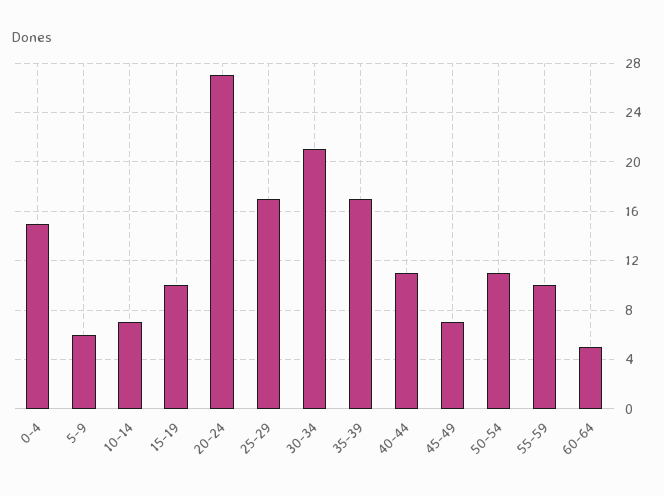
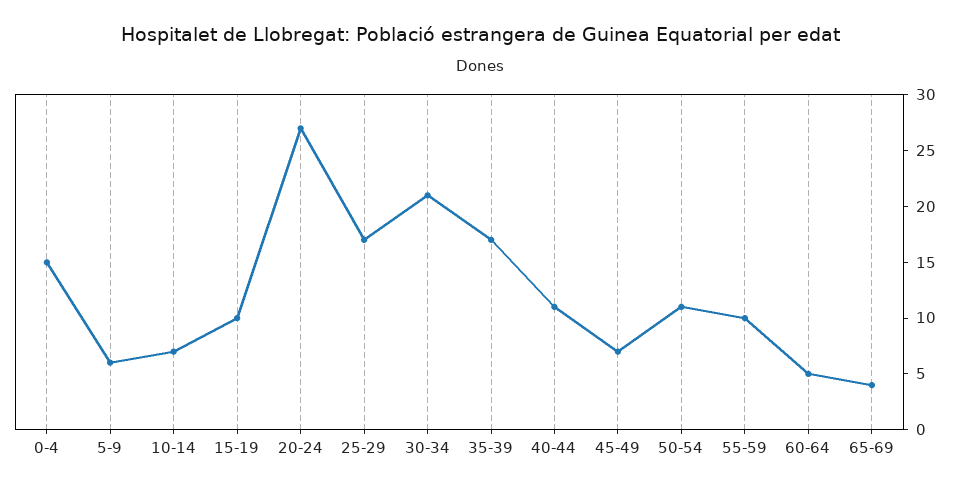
65-69: none -> 4

